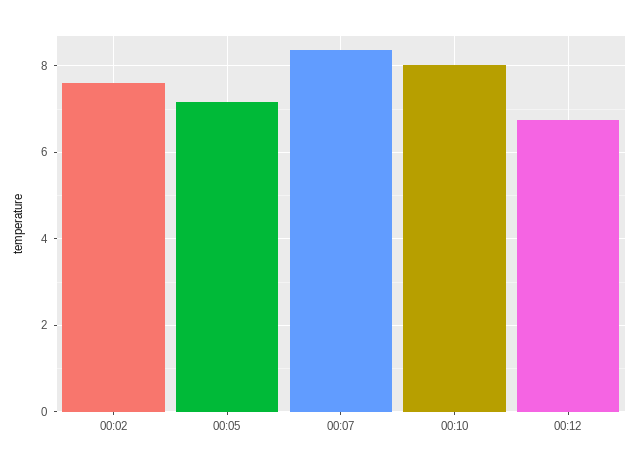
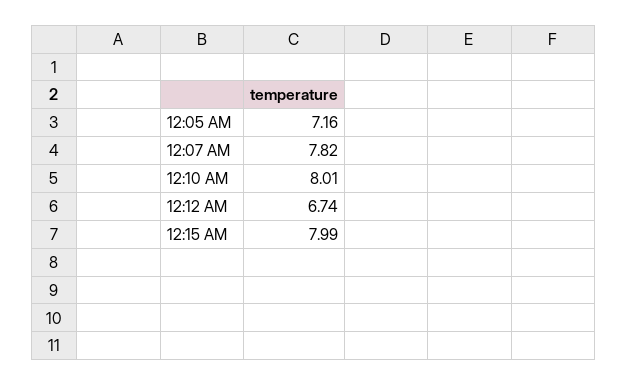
00:02: 7.6 -> none
00:07: 8.4 -> 7.82
12:15 AM: none -> 7.99

